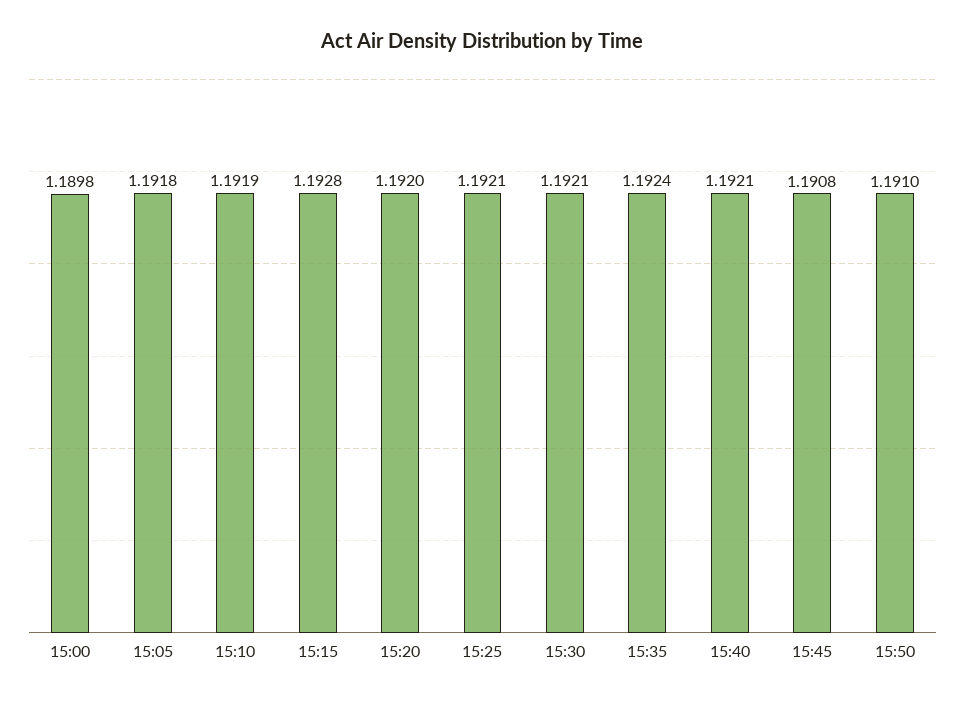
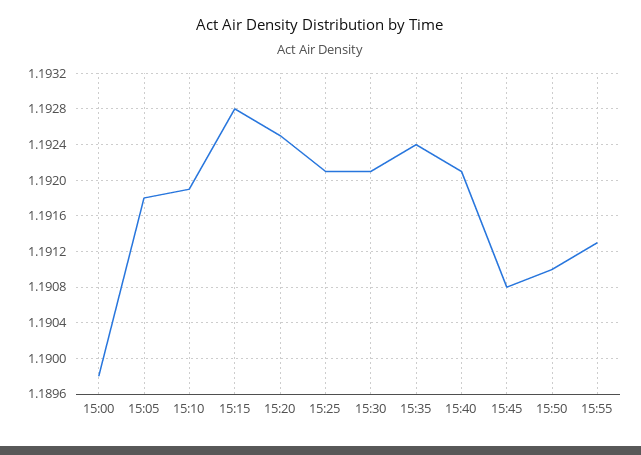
15:20: 1.192 -> 1.1925
15:55: none -> 1.1913

